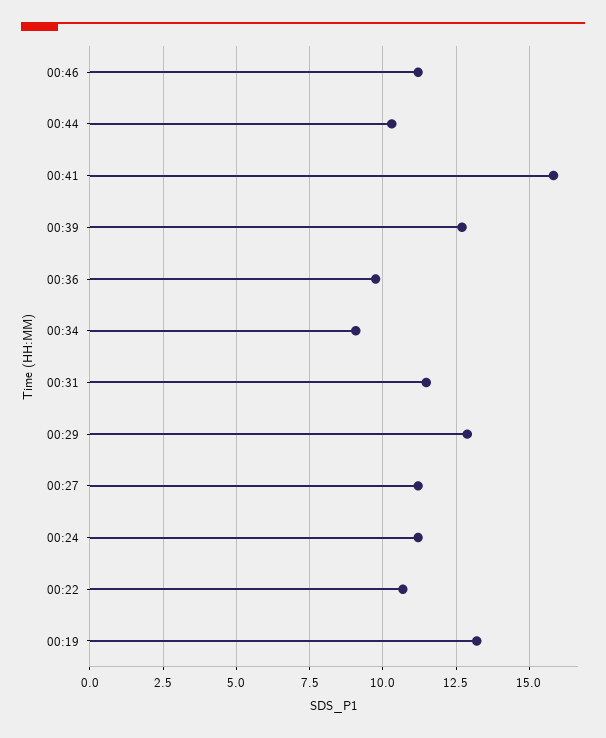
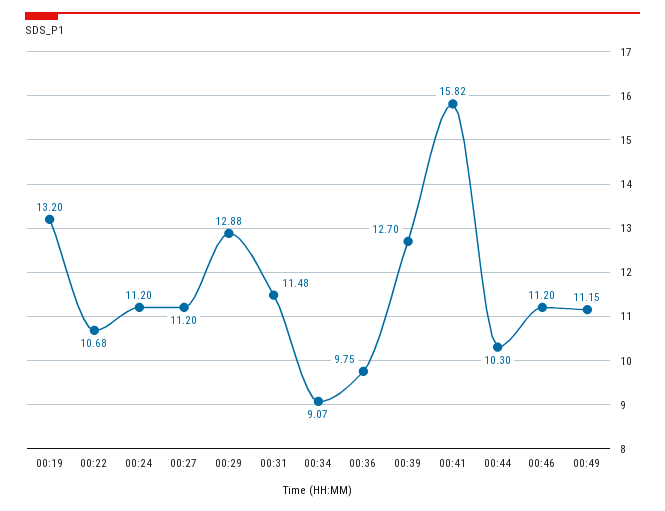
00:49: none -> 11.15

